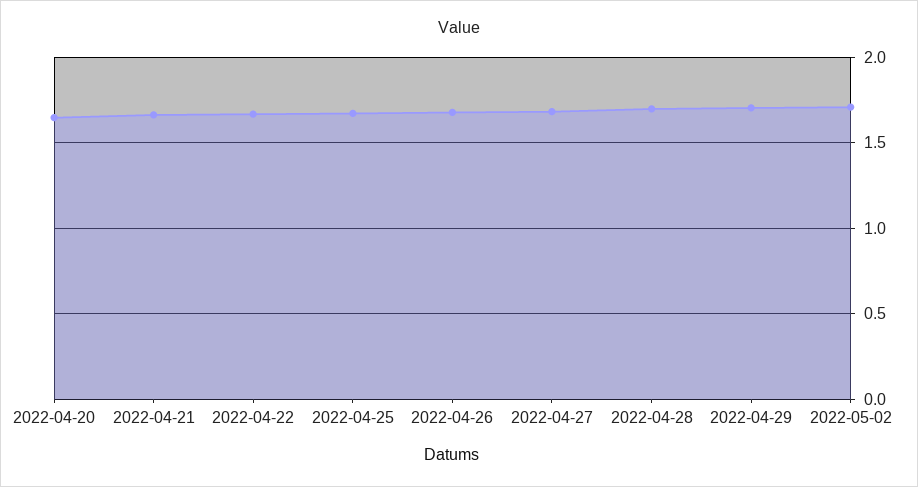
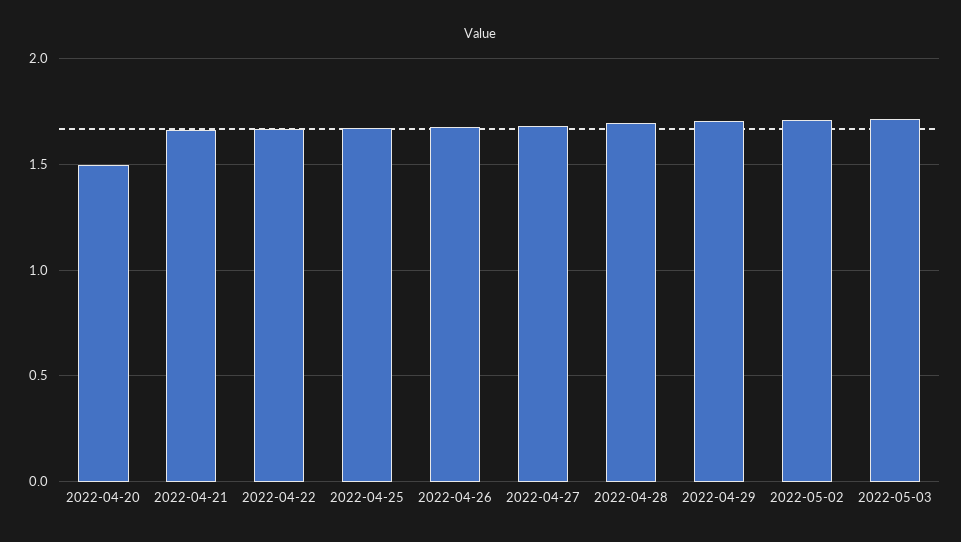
2022-04-20: 1.65 -> 1.5
2022-05-03: none -> 1.7

